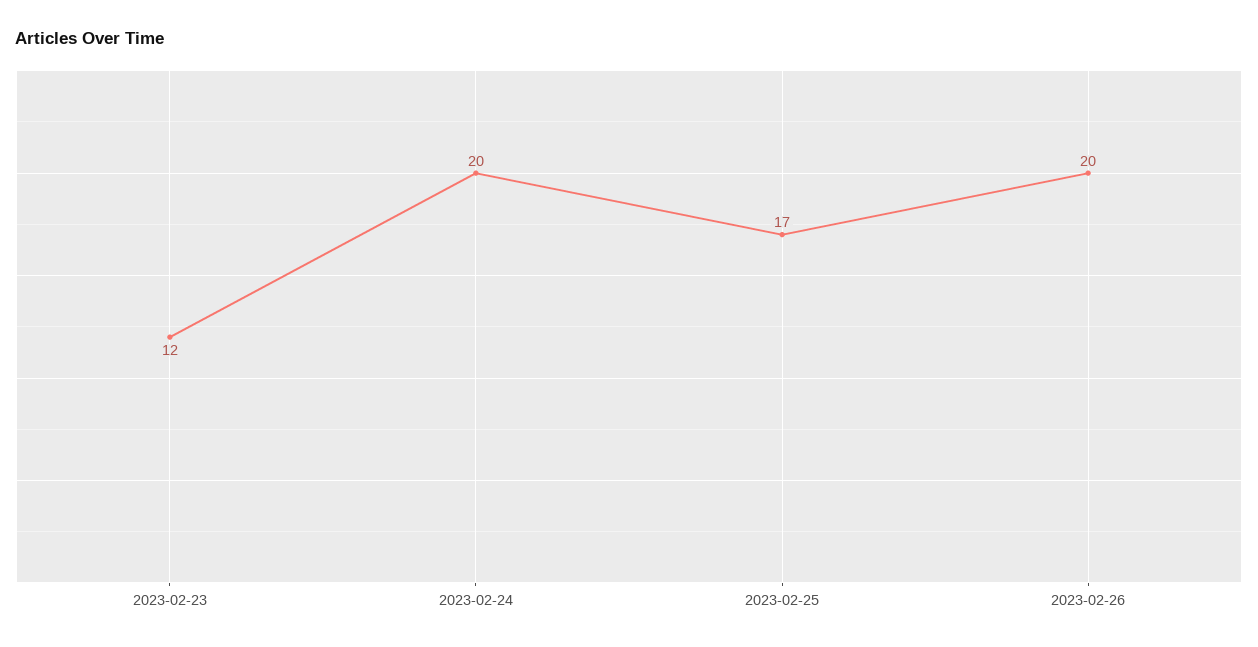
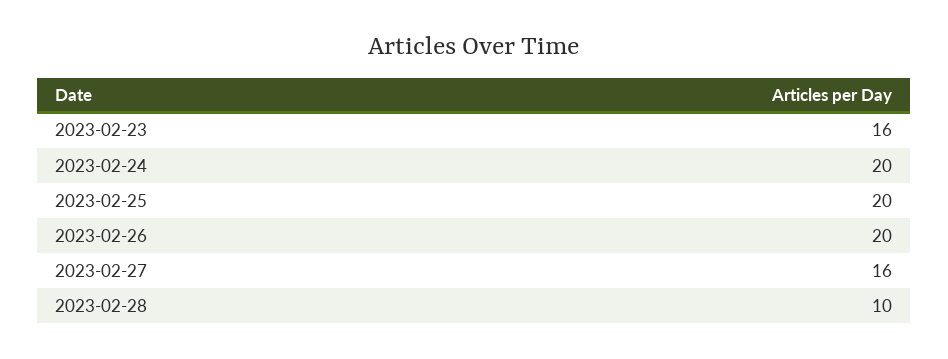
2023-02-23: 12 -> 16
2023-02-25: 17 -> 20
2023-02-27: none -> 16
2023-02-28: none -> 10

